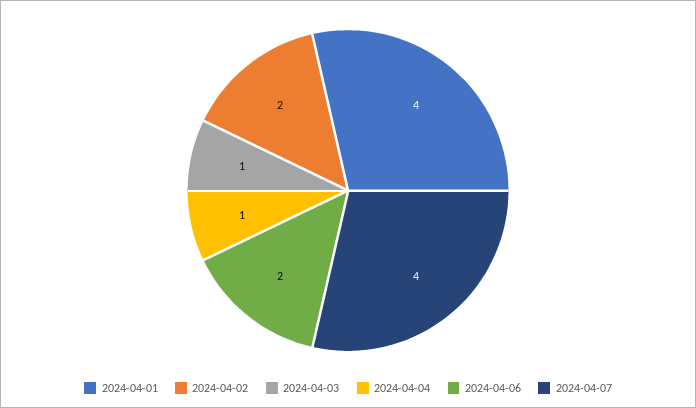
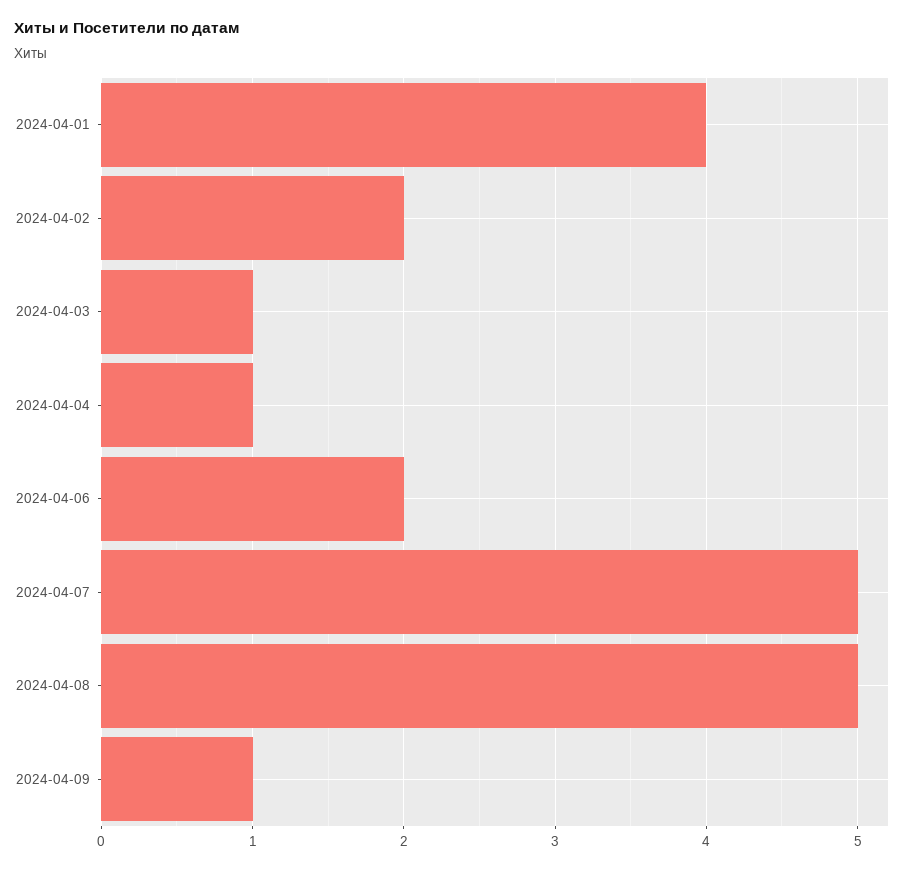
2024-04-07: 4 -> 5
2024-04-08: none -> 5
2024-04-09: none -> 1

